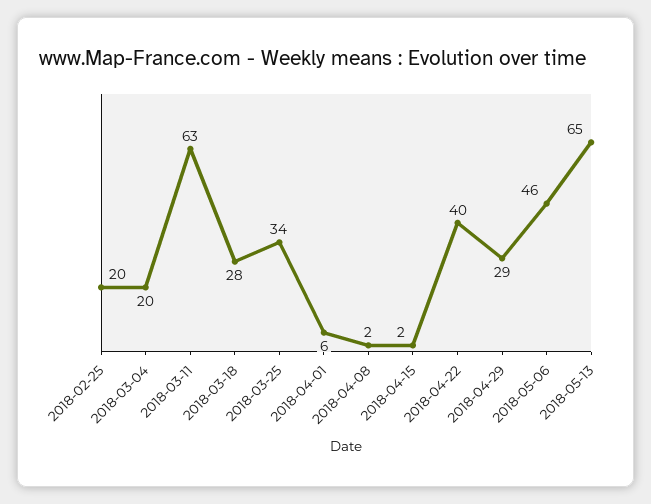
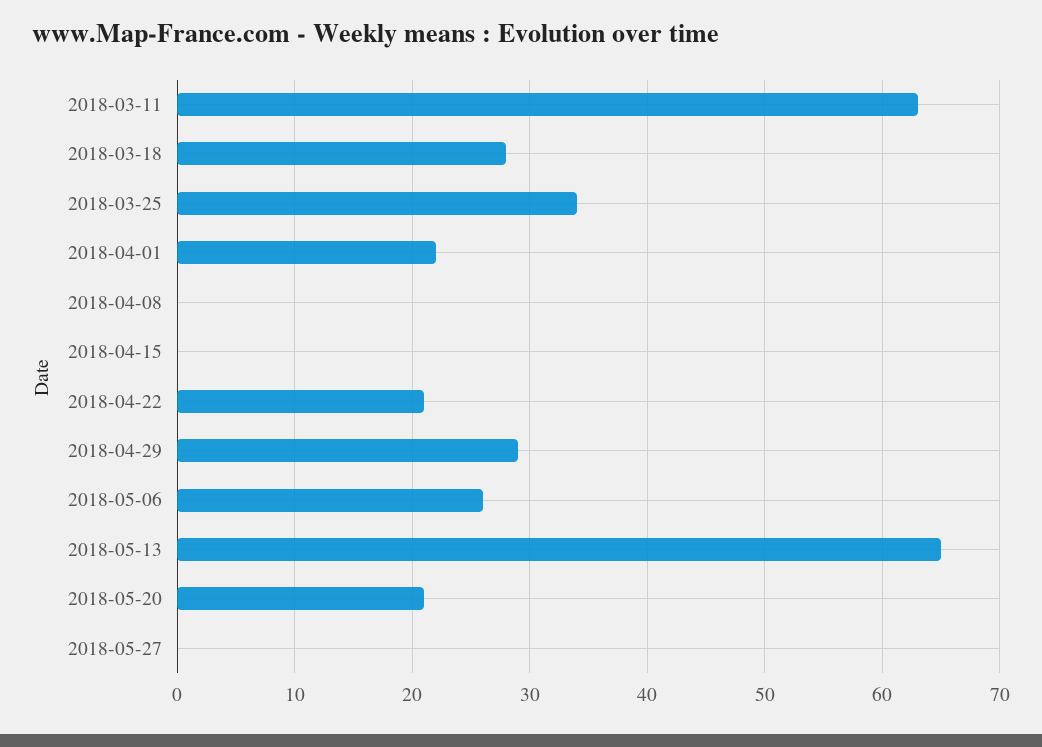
2018-02-25: 20 -> none
2018-03-04: 20 -> none
2018-04-01: 6 -> 22
2018-04-08: 2 -> 0
2018-04-15: 2 -> 0
2018-04-22: 40 -> 21
2018-05-06: 46 -> 26
2018-05-20: none -> 21
2018-05-27: none -> 0

